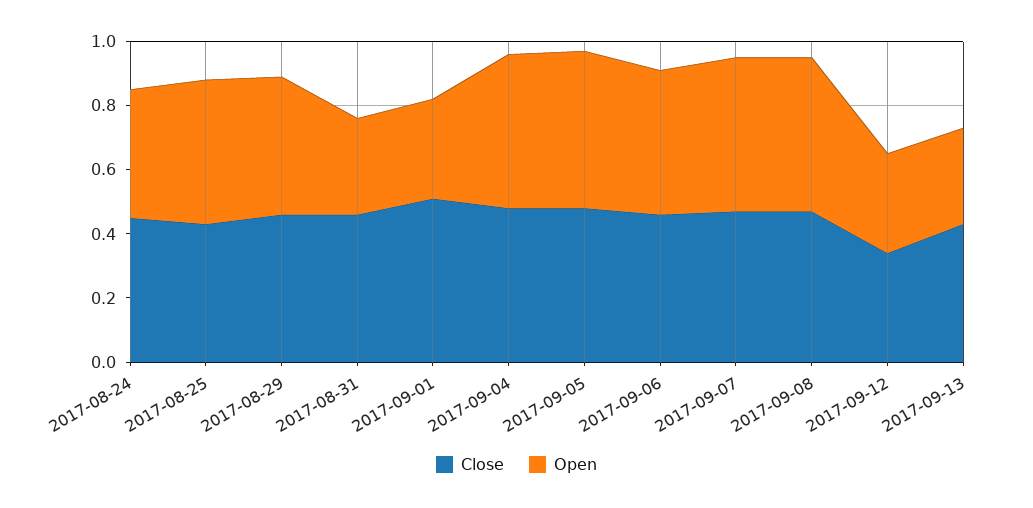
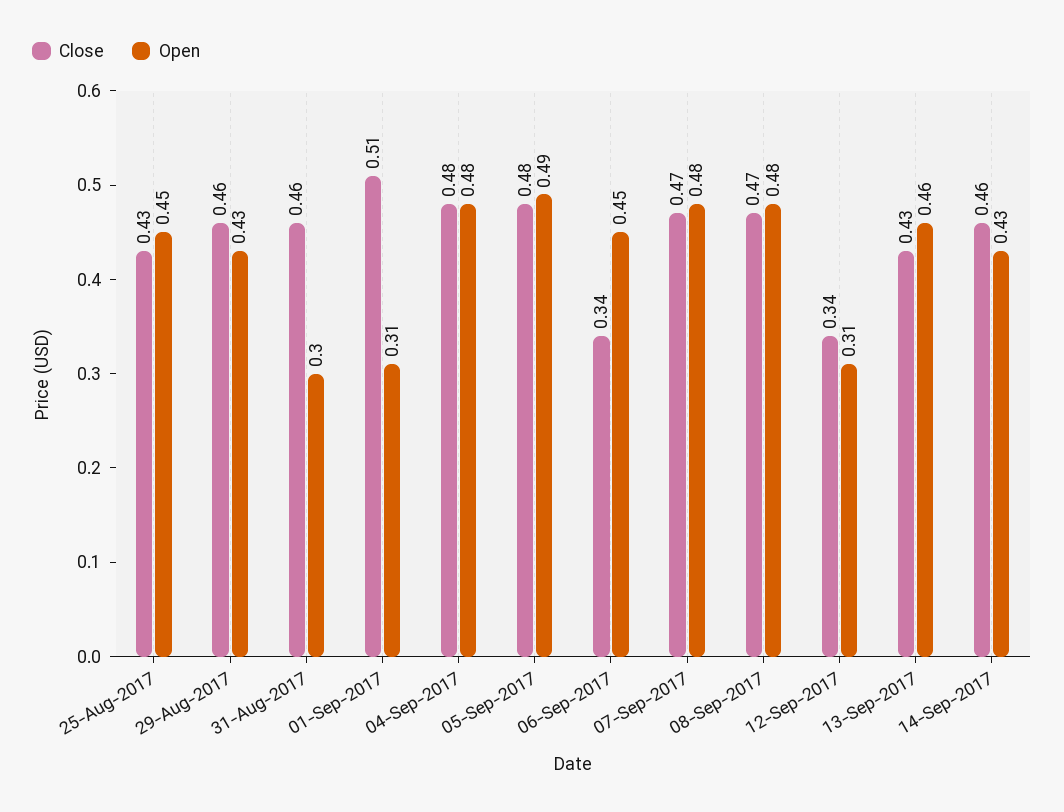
Close, 2017-08-24: 0.45 -> none
Open, 2017-08-24: 0.4 -> none
Close, 2017-09-06: 0.45 -> 0.34
Open, 2017-09-13: 0.3 -> 0.46
Close, 14-Sep-2017: none -> 0.46
Open, 14-Sep-2017: none -> 0.43

